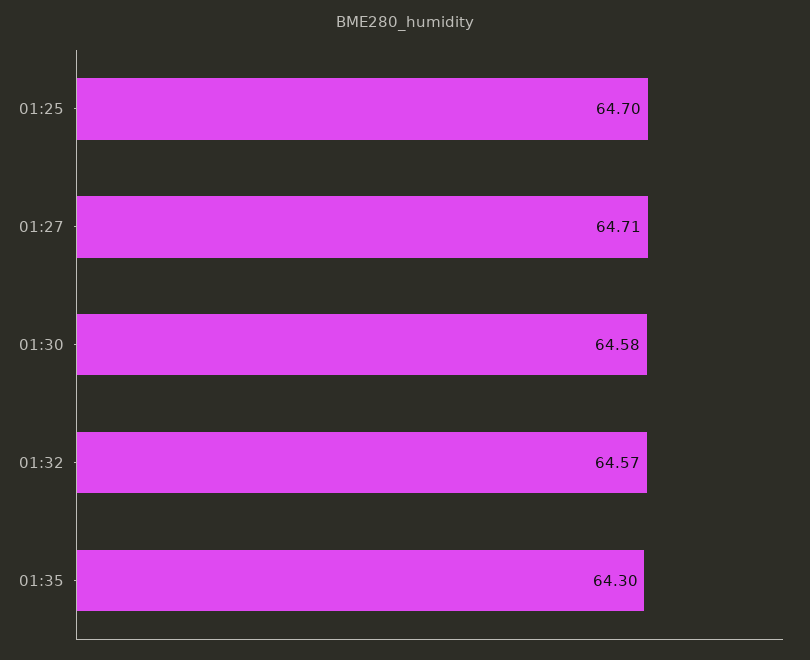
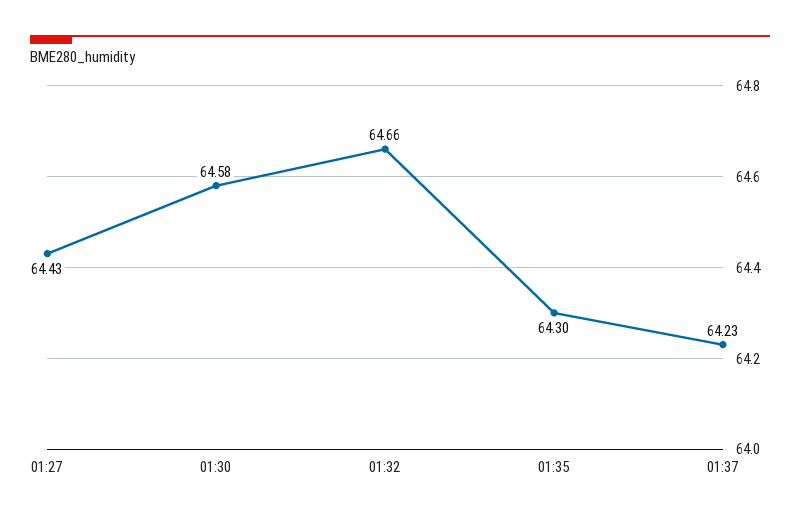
01:25: 64.7 -> none
01:27: 64.71 -> 64.43
01:32: 64.57 -> 64.66
01:37: none -> 64.23

